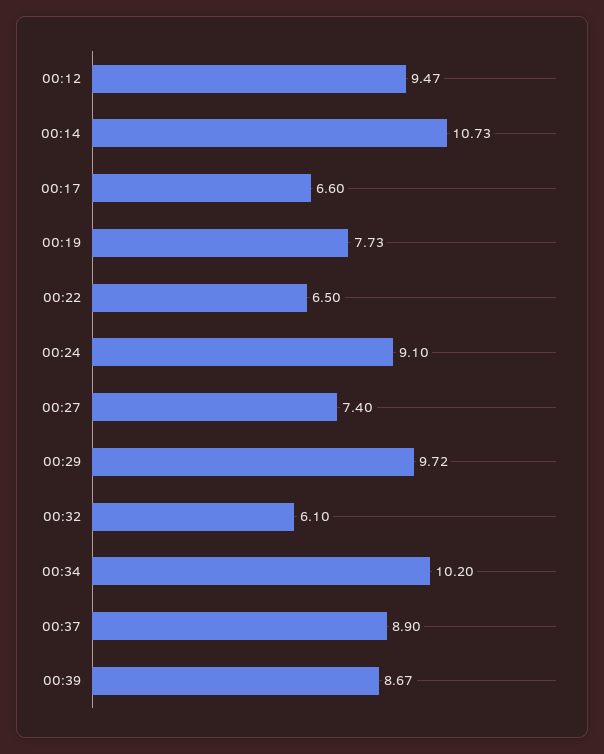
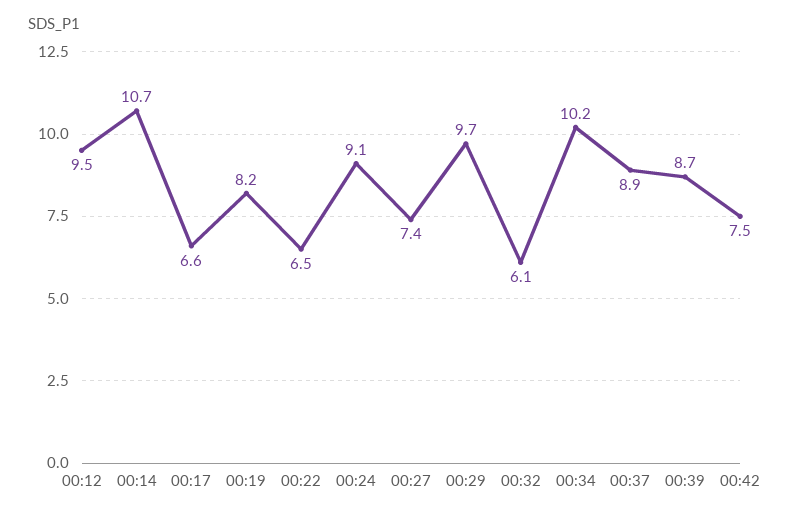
00:19: 7.73 -> 8.2
00:42: none -> 7.5

